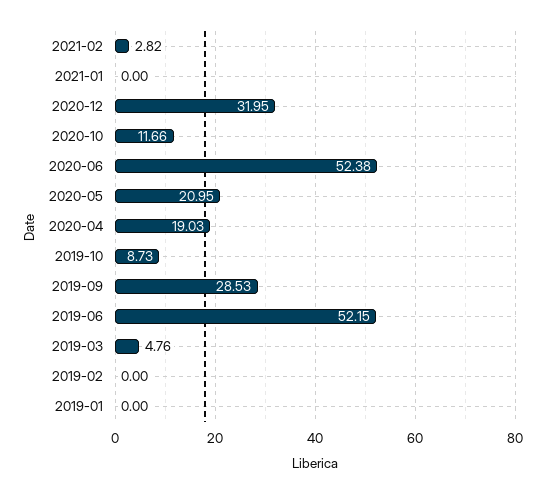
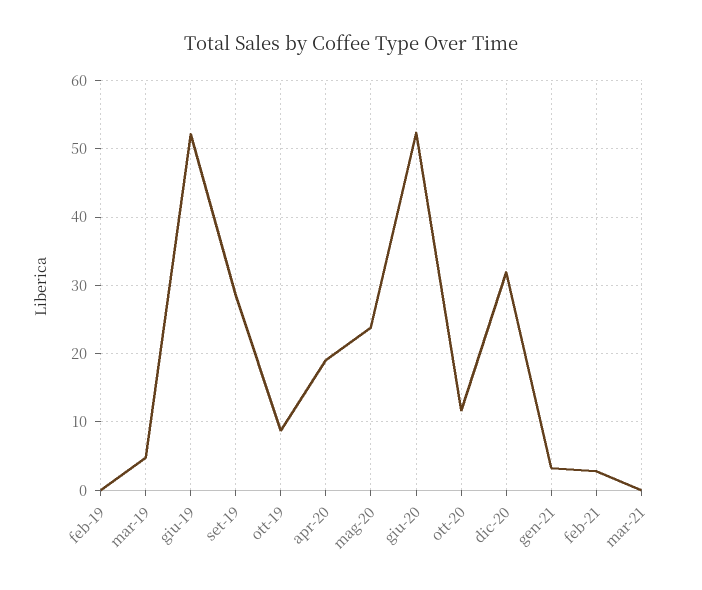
2021-01: 0 -> 3
2020-05: 20.95 -> 24
2019-01: 0 -> none
mar-21: none -> 0

